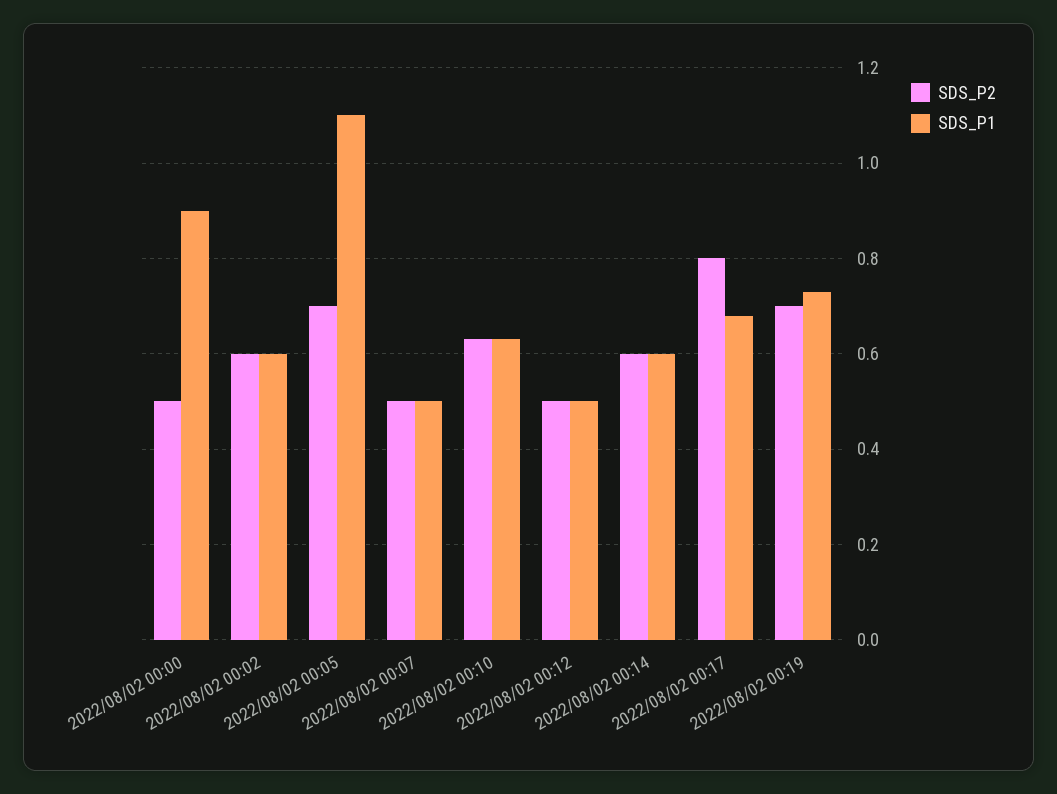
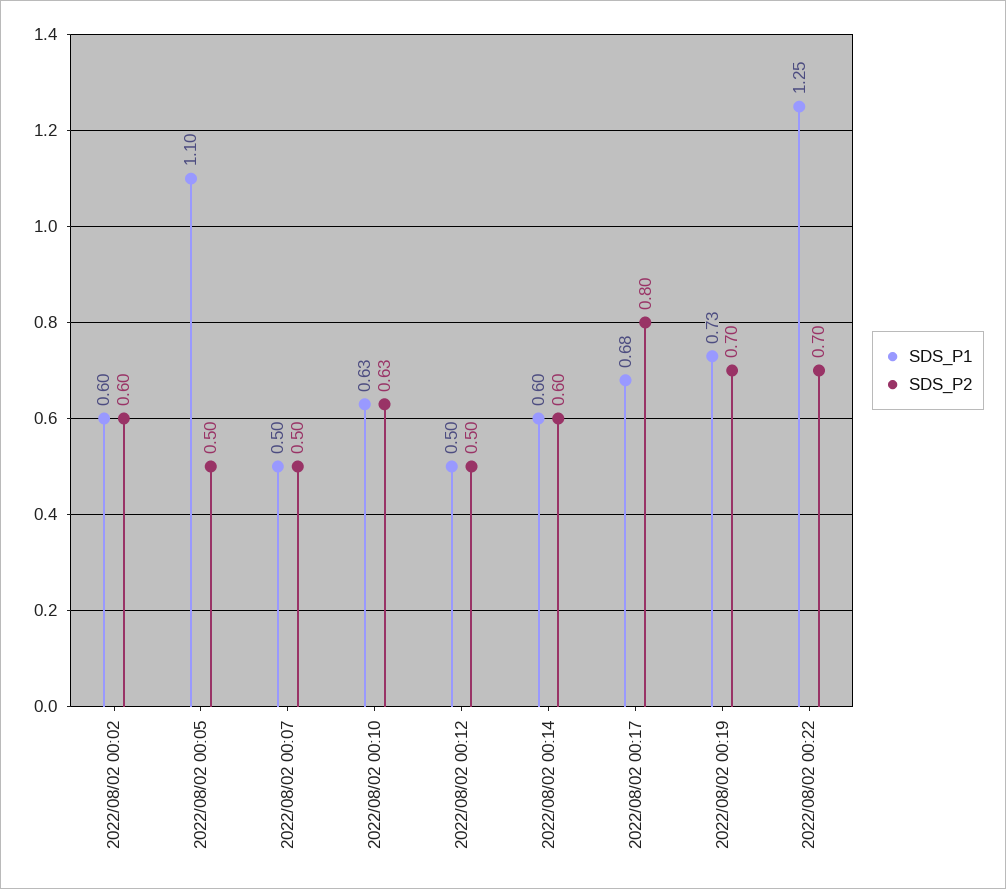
SDS_P2, 2022/08/02 00:00: 0.5 -> none
SDS_P1, 2022/08/02 00:00: 0.9 -> none
SDS_P2, 2022/08/02 00:05: 0.7 -> 0.5
SDS_P1, 2022/08/02 00:22: none -> 1.25
SDS_P2, 2022/08/02 00:22: none -> 0.7

